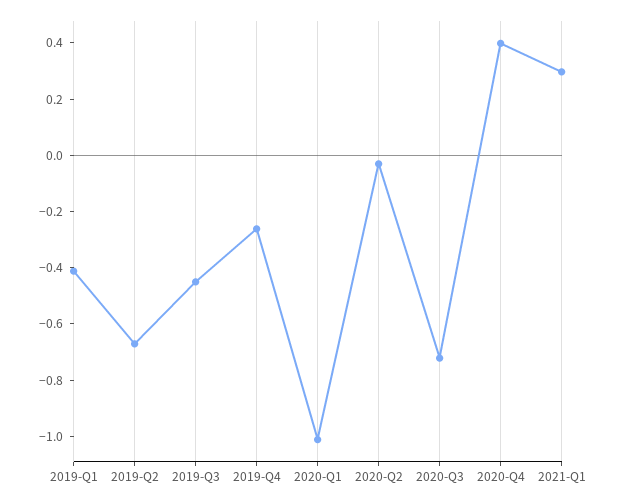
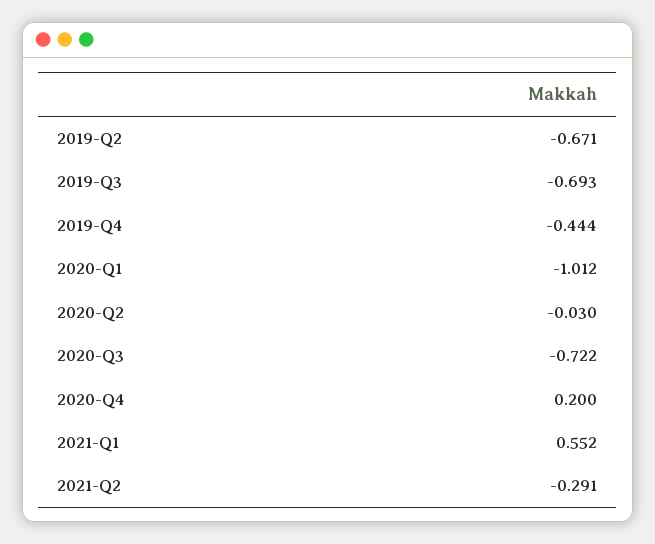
2019-Q1: -0.4 -> none
2019-Q3: -0.45 -> -0.693
2019-Q4: -0.25 -> -0.444
2020-Q4: 0.4 -> 0.2
2021-Q1: 0.3 -> 0.552
2021-Q2: none -> -0.291

